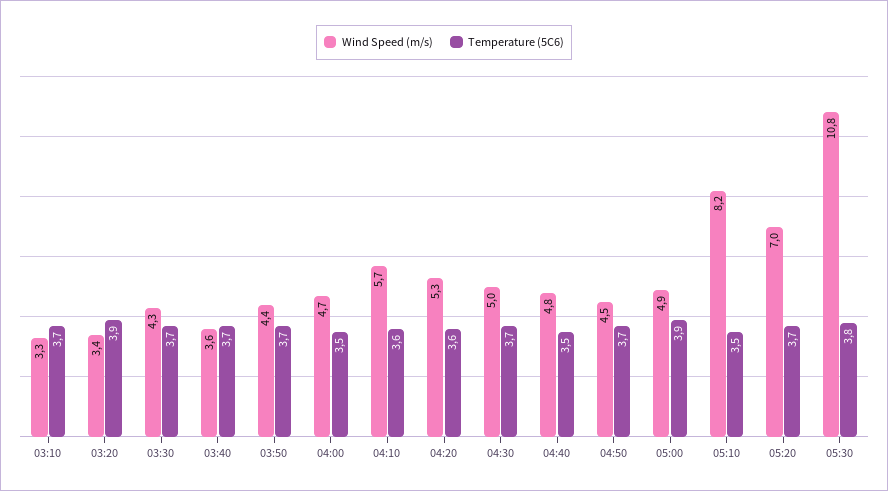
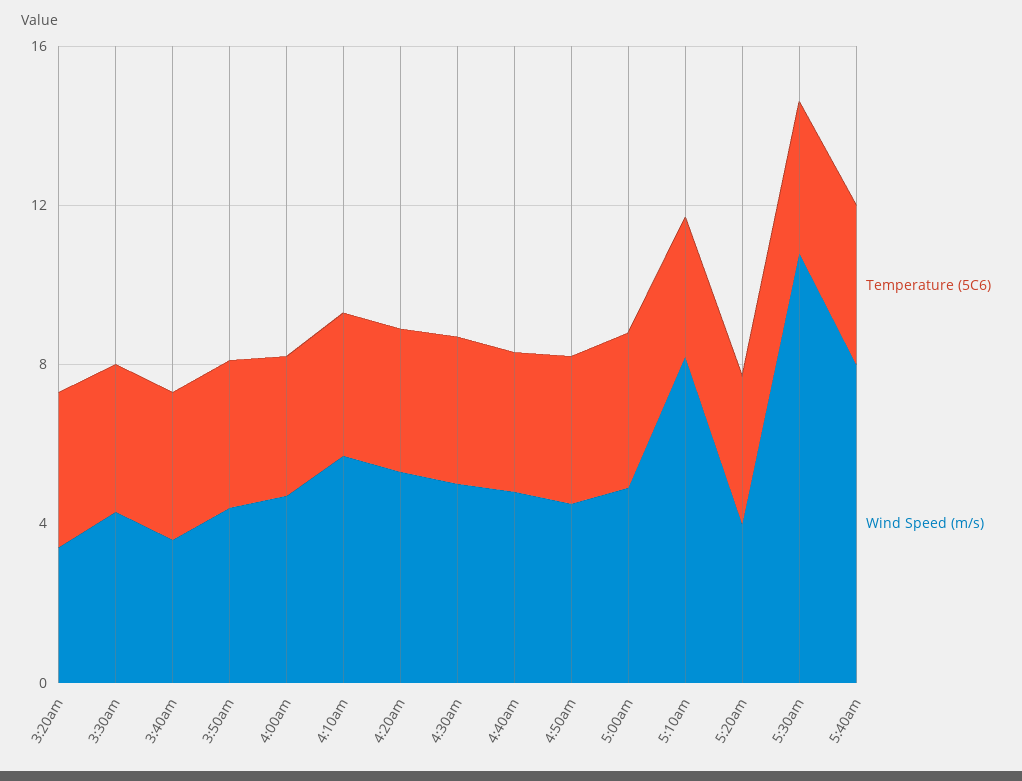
Wind Speed (m/s), 03:10: 3.3 -> none
Temperature (5C6), 03:10: 3.7 -> none
Wind Speed (m/s), 05:20: 7 -> 4
Temperature (5C6), 5:40am: none -> 4
Wind Speed (m/s), 5:40am: none -> 8

